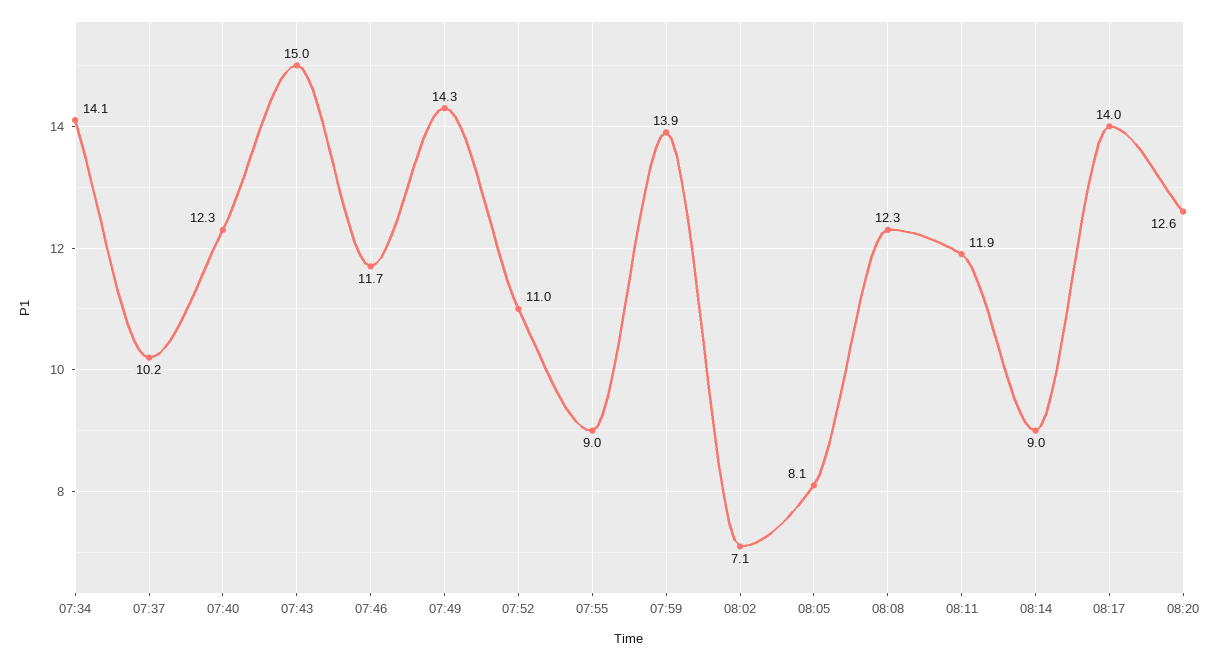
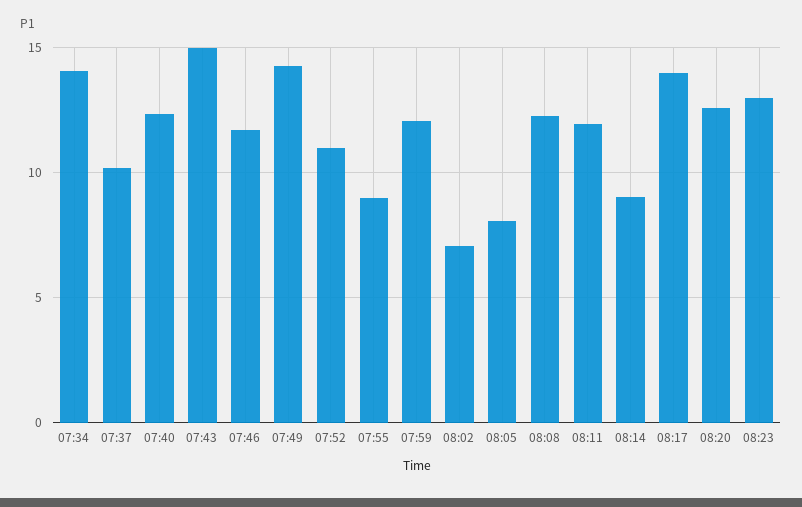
07:59: 13.9 -> 12
08:23: none -> 13

